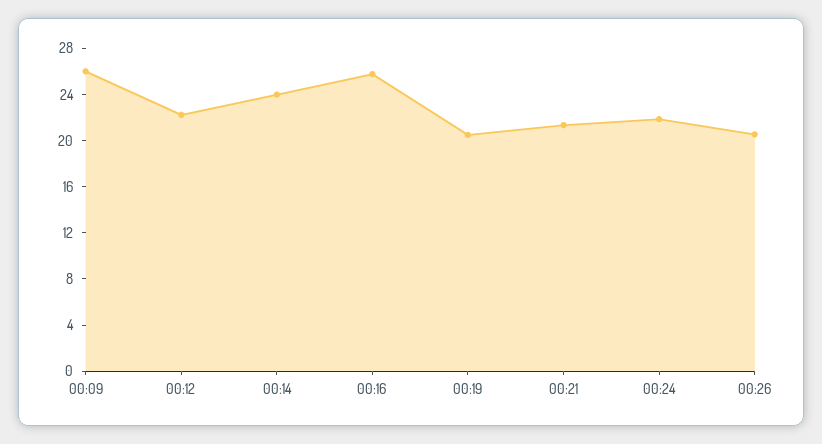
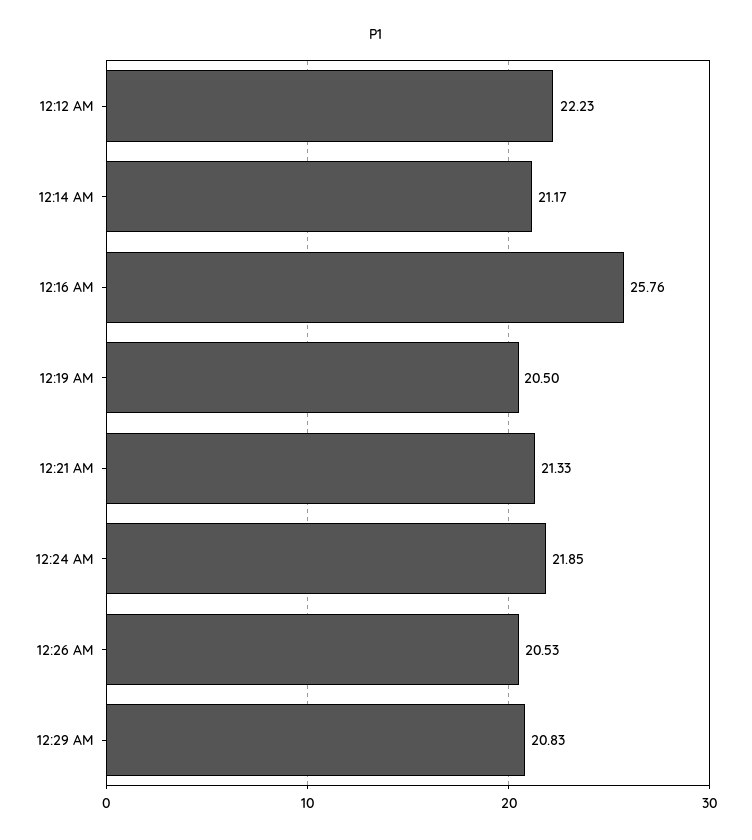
00:09: 26 -> none
00:14: 24 -> 21.17
12:29 AM: none -> 20.83

